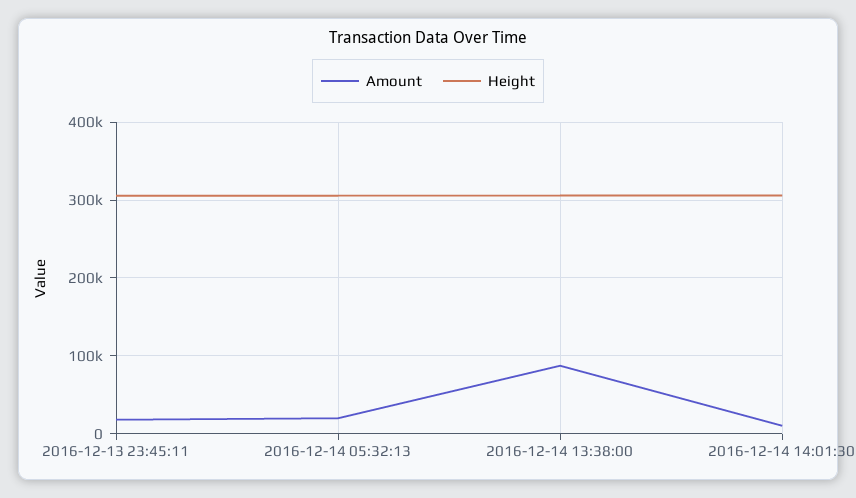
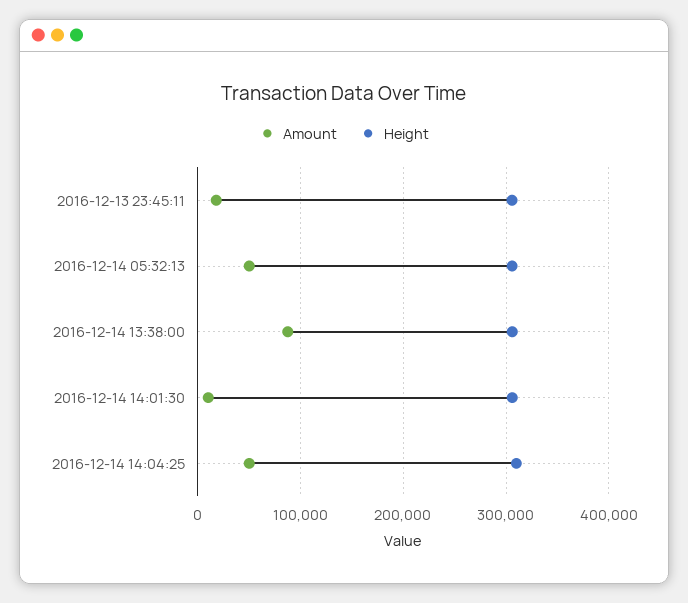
Amount, 2016-12-14 05:32:13: 20000 -> 50000
Amount, 2016-12-14 14:04:25: none -> 50000
Height, 2016-12-14 14:04:25: none -> 310000

